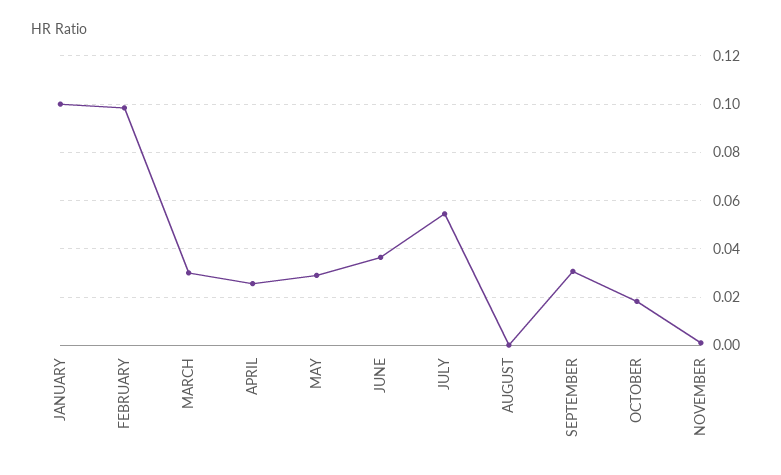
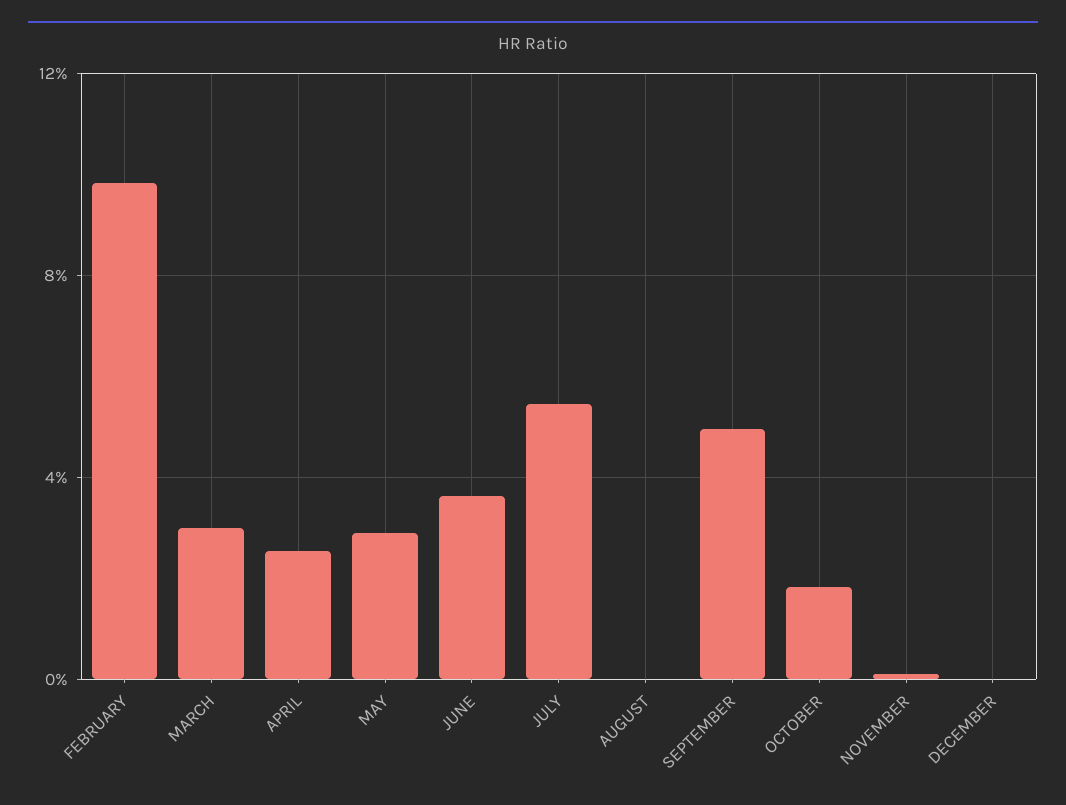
JANUARY: 0.1 -> none
SEPTEMBER: 0.03 -> 0.05
DECEMBER: none -> 0

